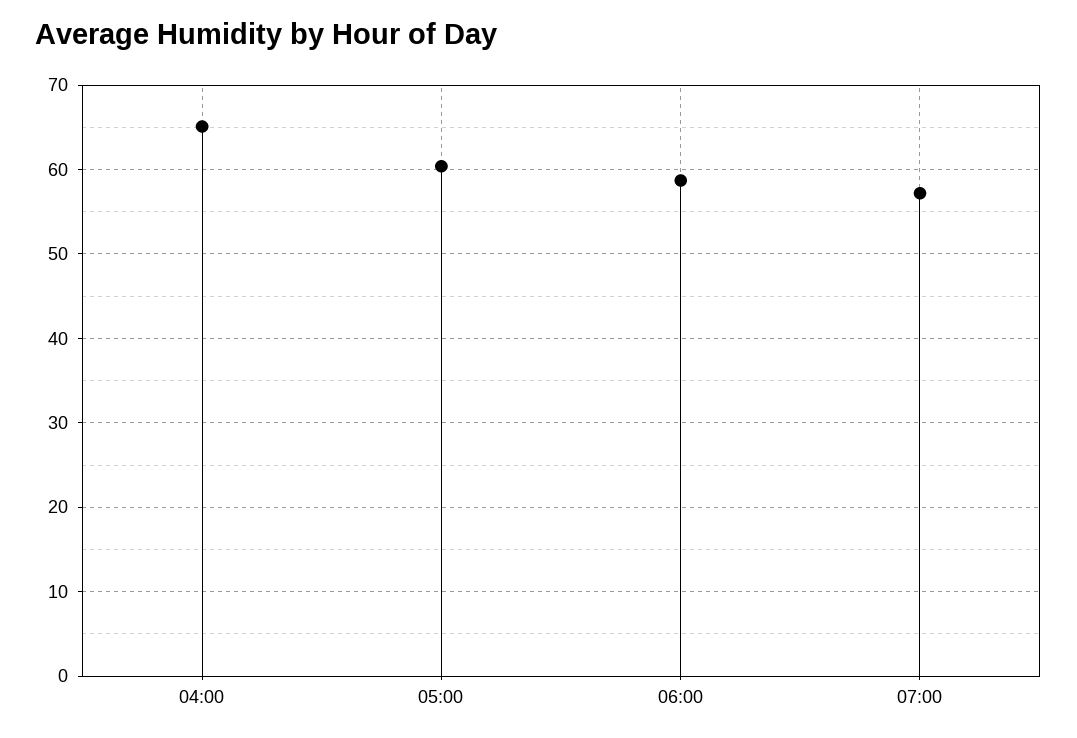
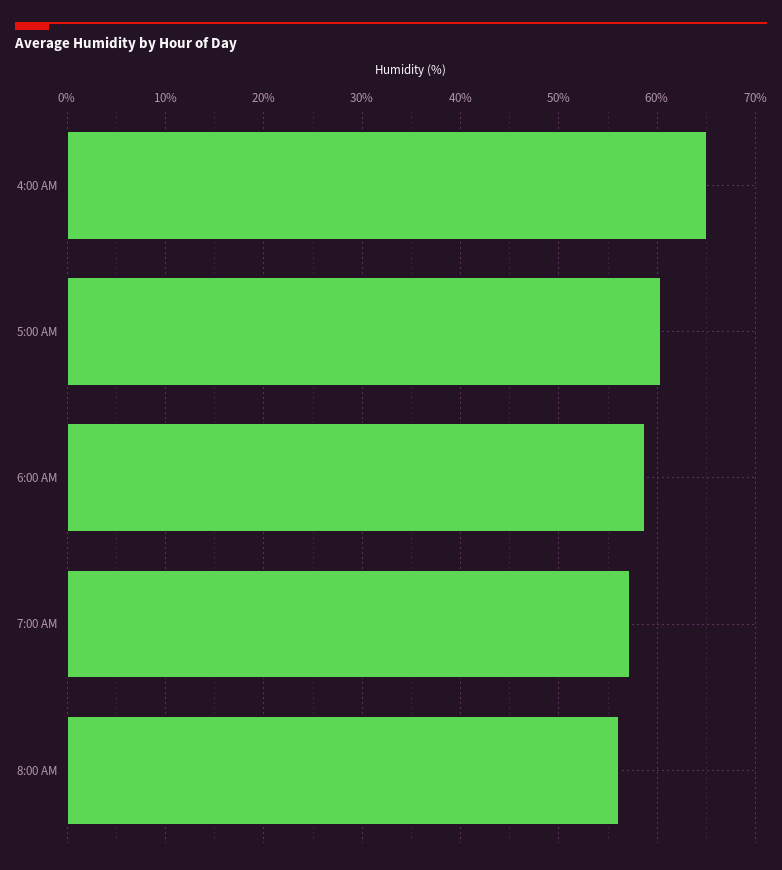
8:00 AM: none -> 56

